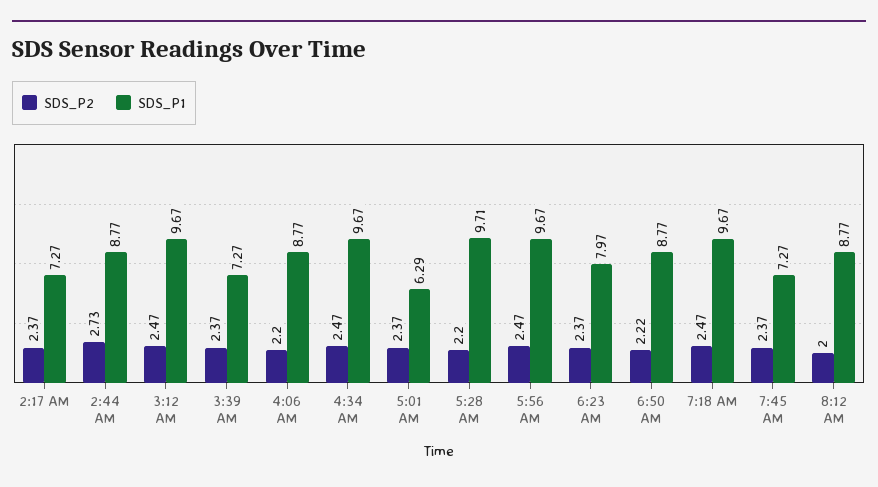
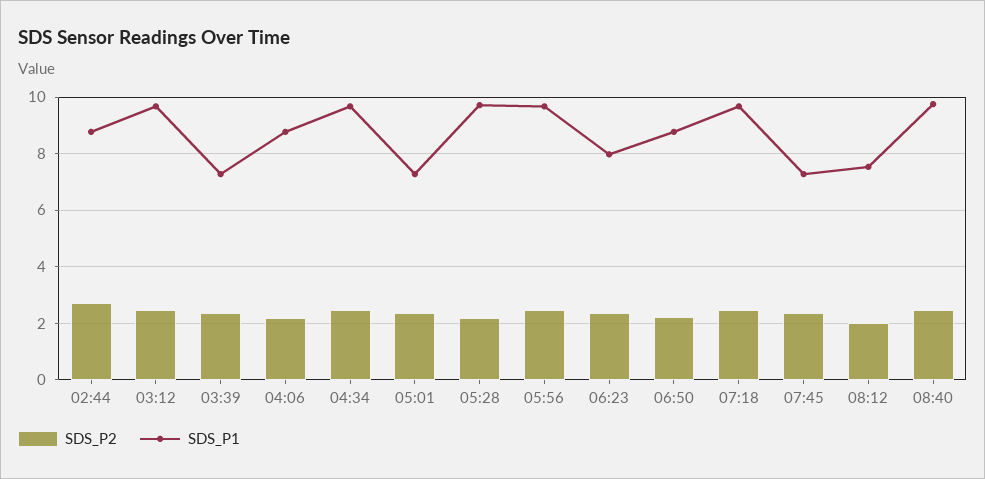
SDS_P2, 2:17 AM: 2.37 -> none
SDS_P1, 2:17 AM: 7.27 -> none
SDS_P1, 5:01 AM: 6.29 -> 7.25
SDS_P1, 8:12 AM: 8.77 -> 7.5
SDS_P2, 08:40: none -> 2.5
SDS_P1, 08:40: none -> 9.75

